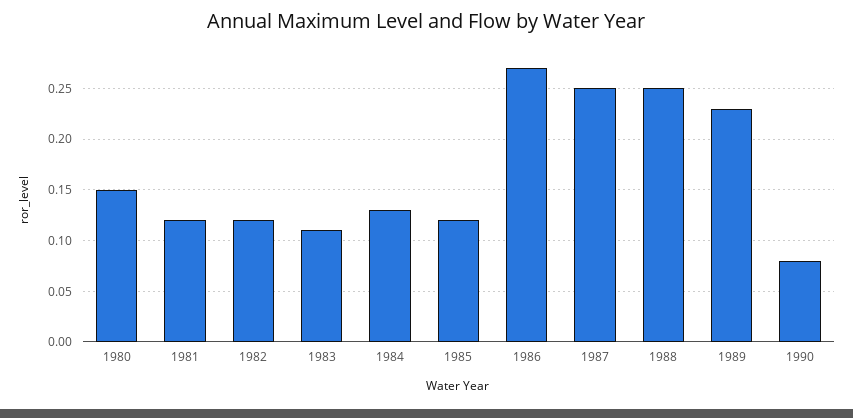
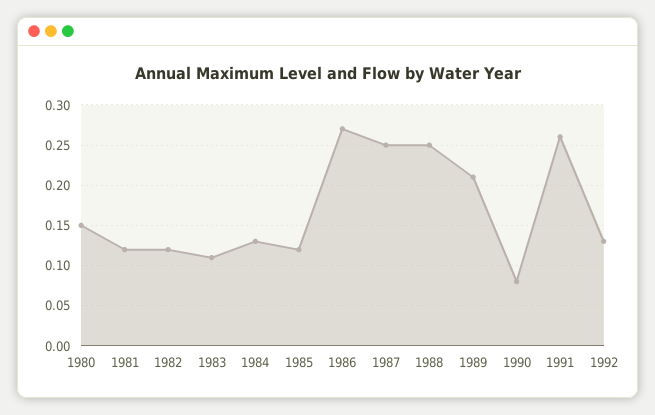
1989: 0.23 -> 0.21
1991: none -> 0.26
1992: none -> 0.13

